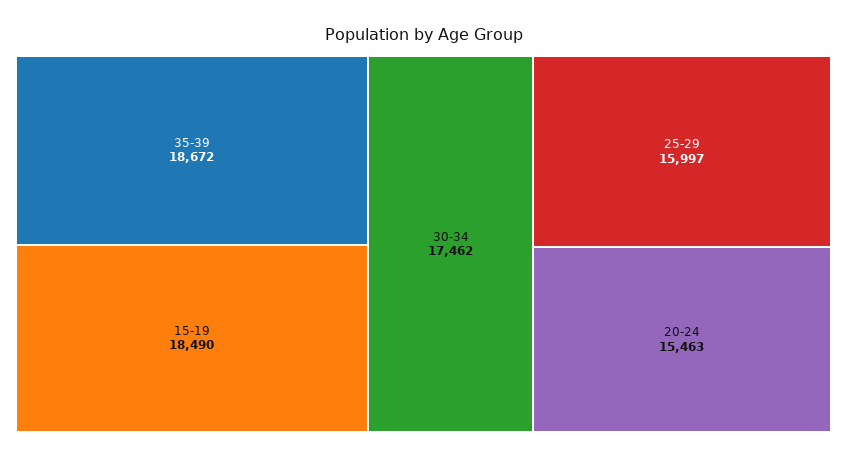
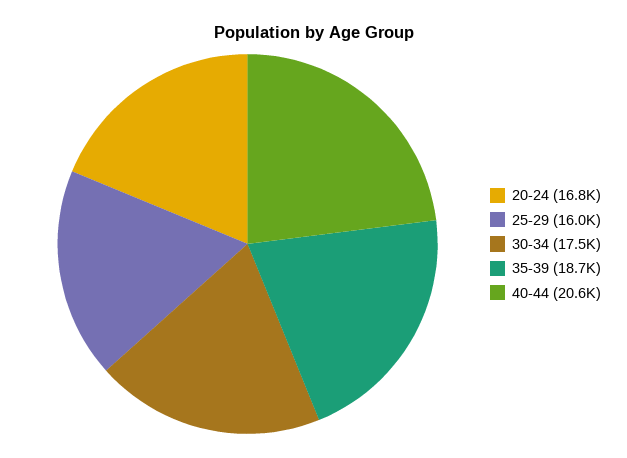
15-19: 18490 -> none
20-24: 15463 -> 16800
40-44: none -> 20600

